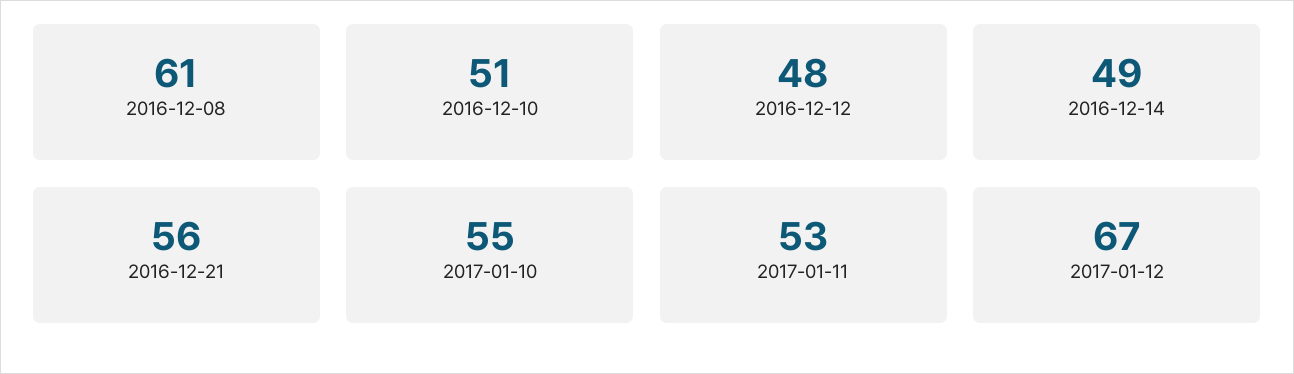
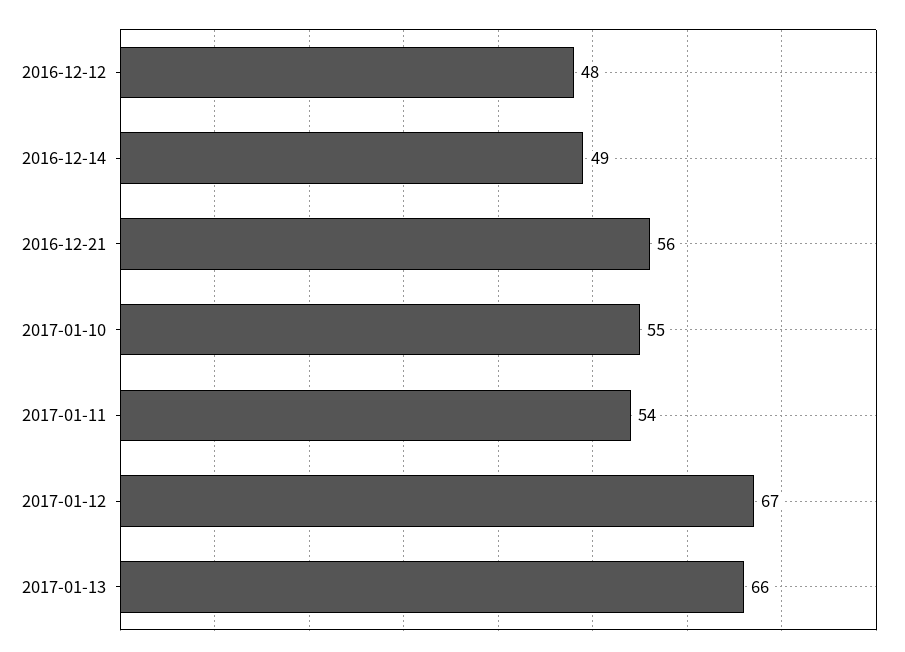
2016-12-08: 61 -> none
2016-12-10: 51 -> none
2017-01-11: 53 -> 54
2017-01-13: none -> 66

